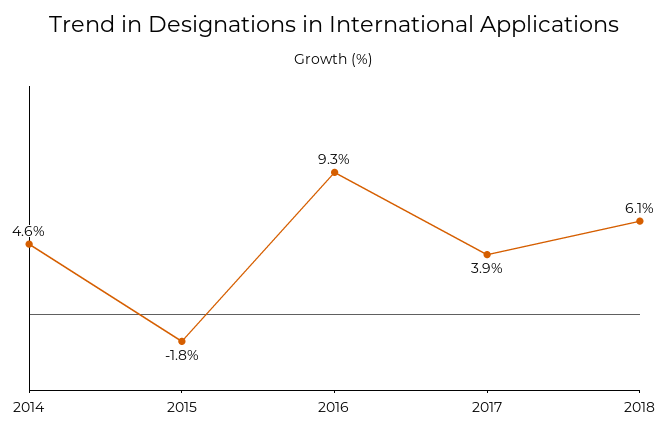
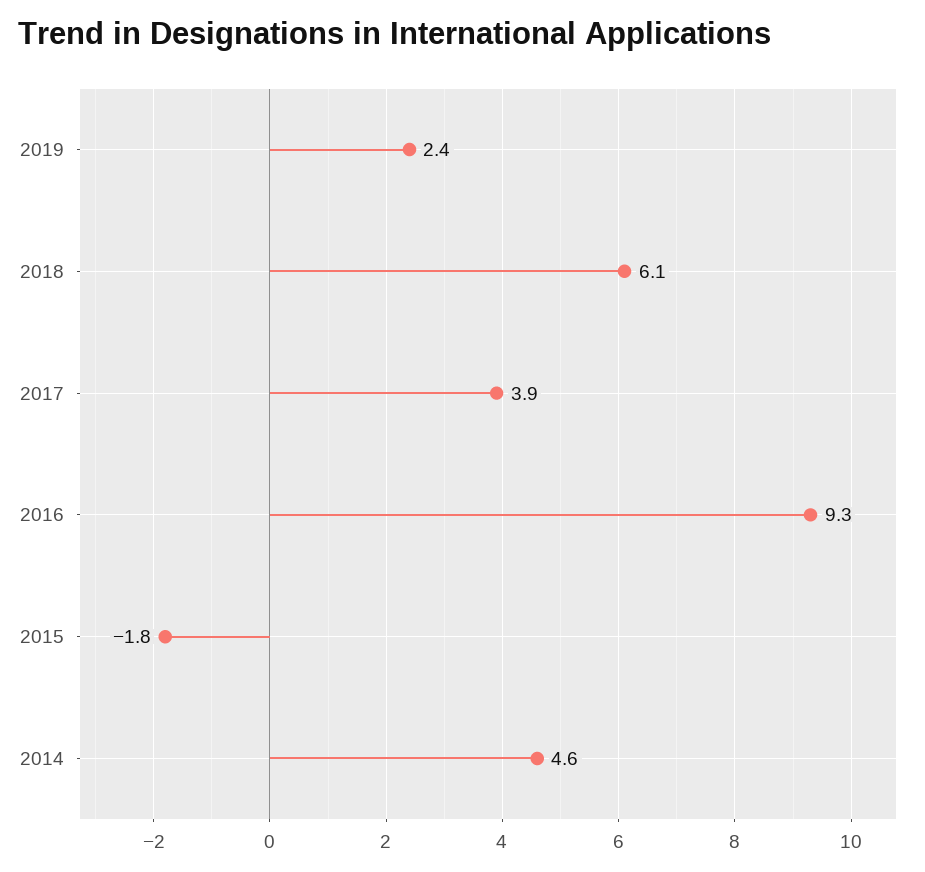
2019: none -> 2.4

